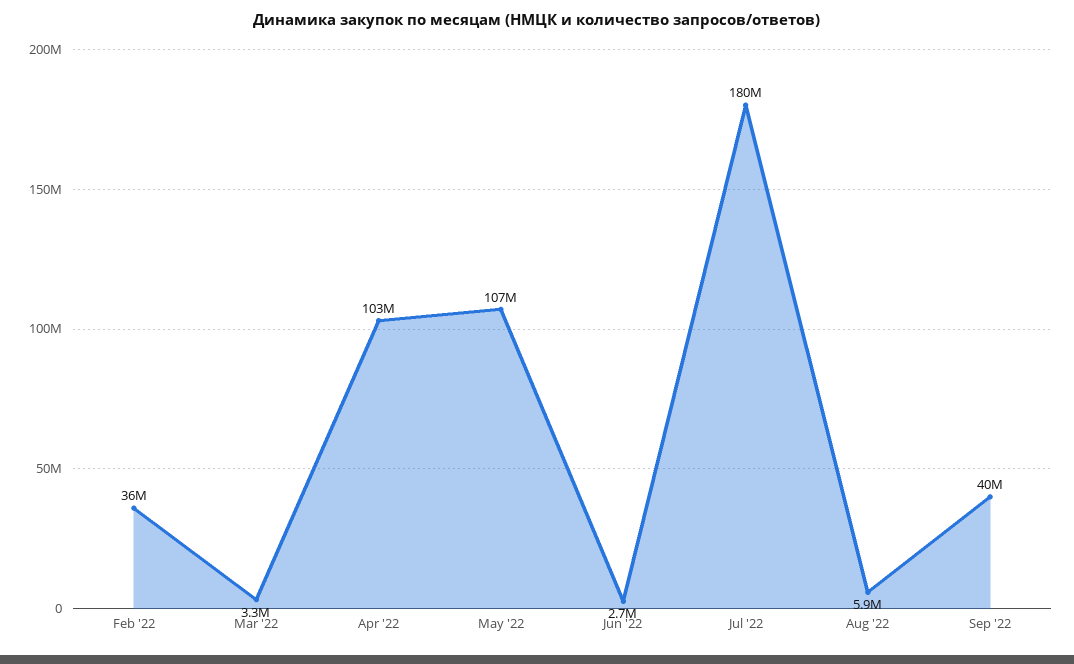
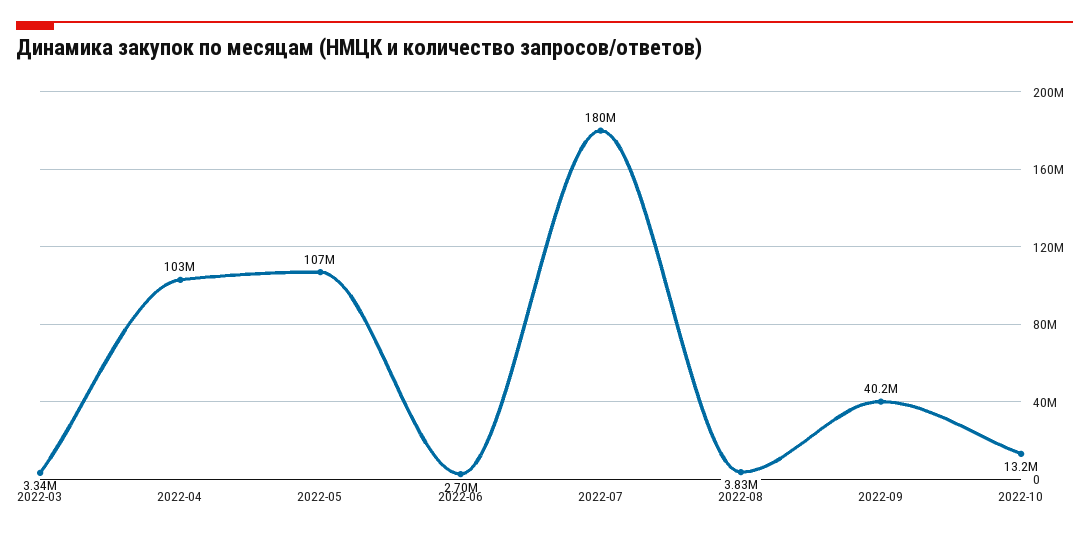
Feb '22: 36000000 -> none
Aug '22: 5900000 -> 3830000
2022-10: none -> 13200000

